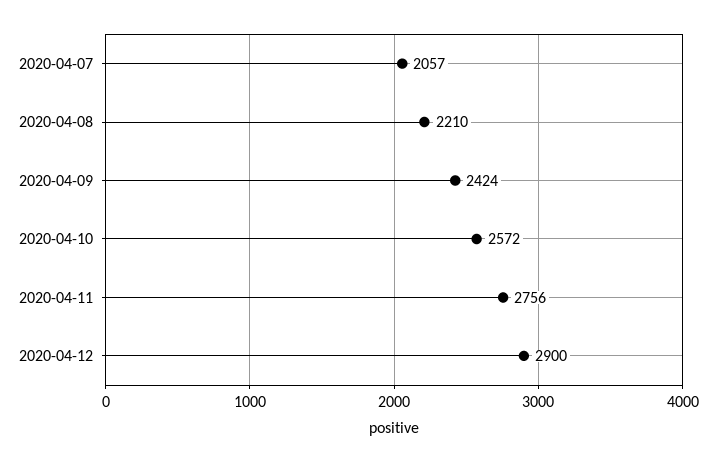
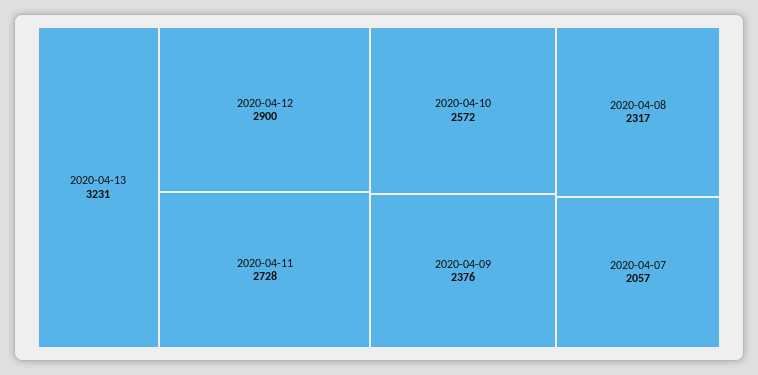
2020-04-08: 2210 -> 2317
2020-04-09: 2424 -> 2376
2020-04-11: 2756 -> 2728
2020-04-13: none -> 3231

